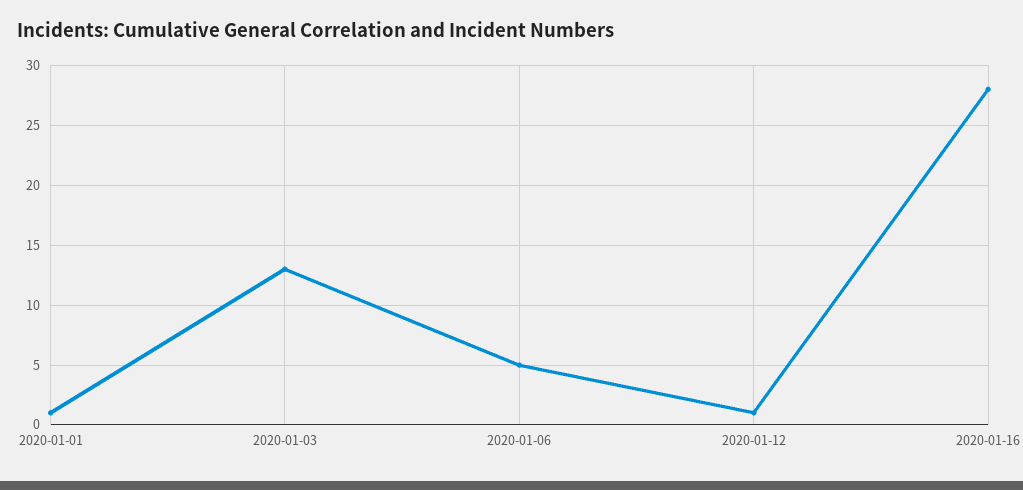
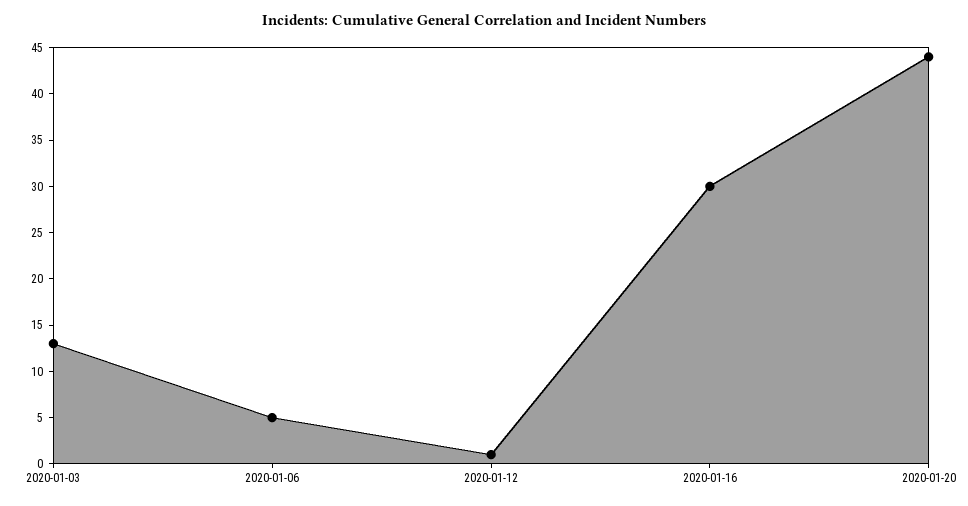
2020-01-01: 1 -> none
2020-01-16: 28 -> 30
2020-01-20: none -> 44

